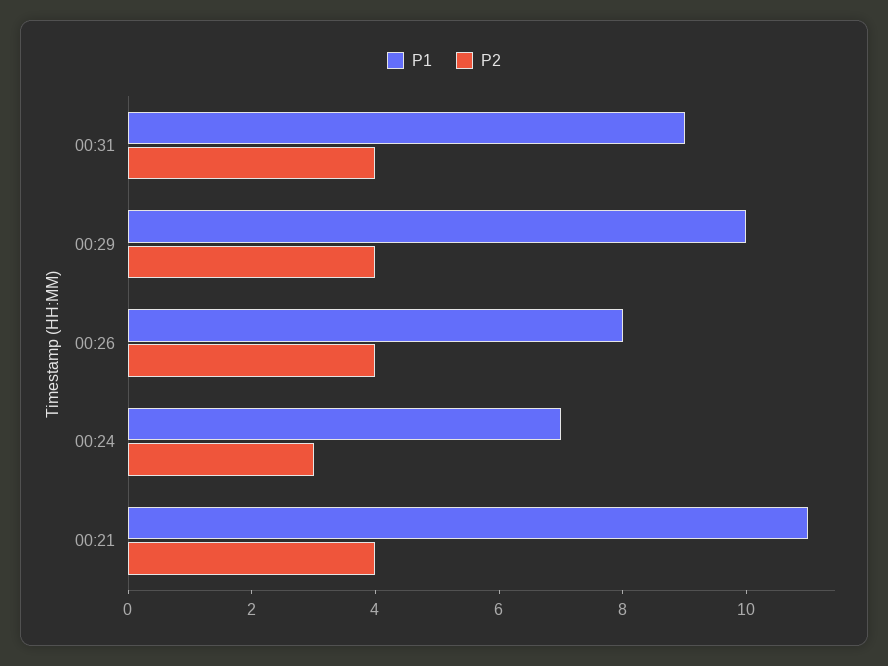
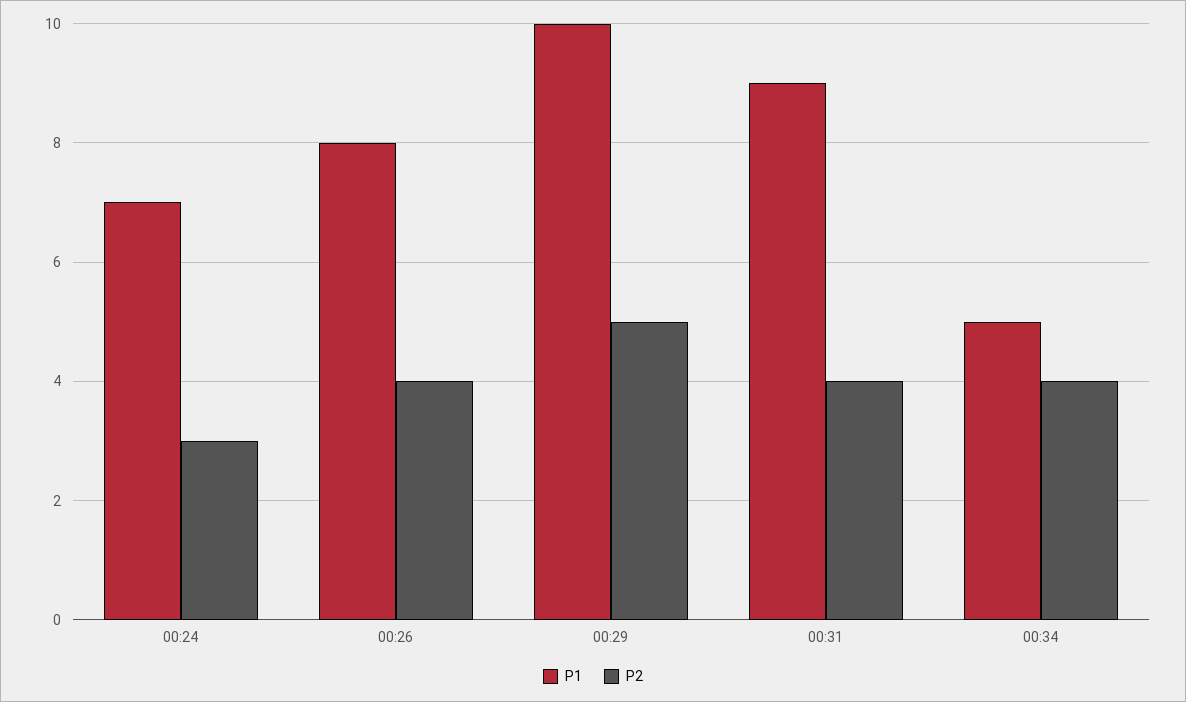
P2, 00:29: 4 -> 5
P1, 00:21: 11 -> none
P2, 00:21: 4 -> none
P1, 00:34: none -> 5
P2, 00:34: none -> 4

